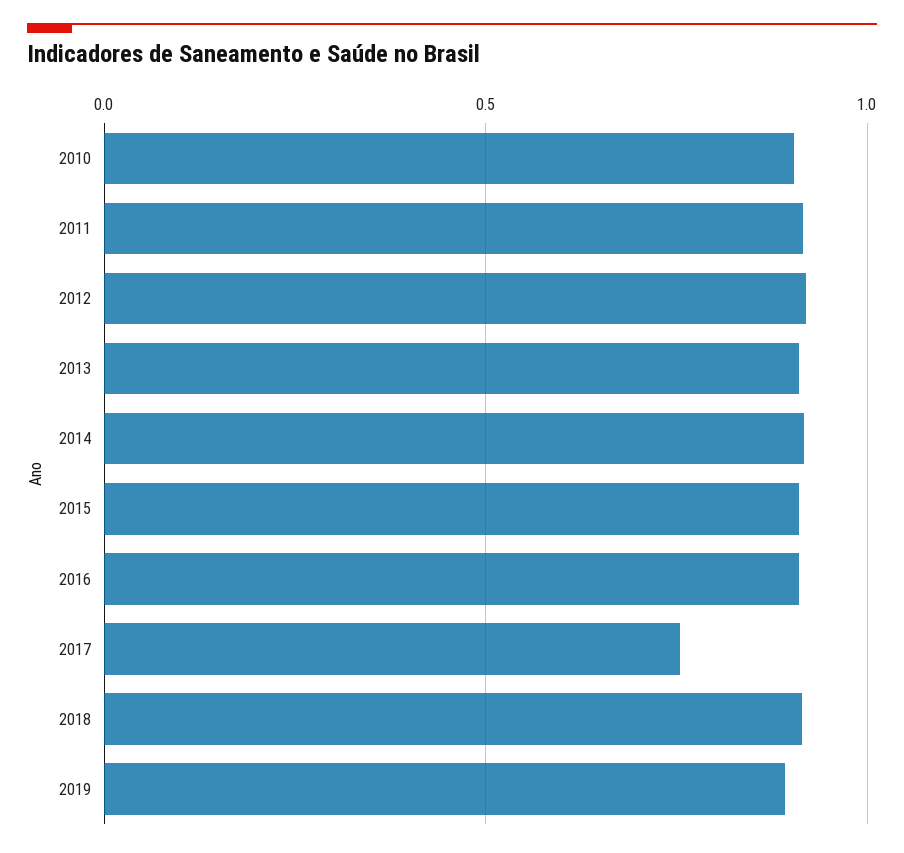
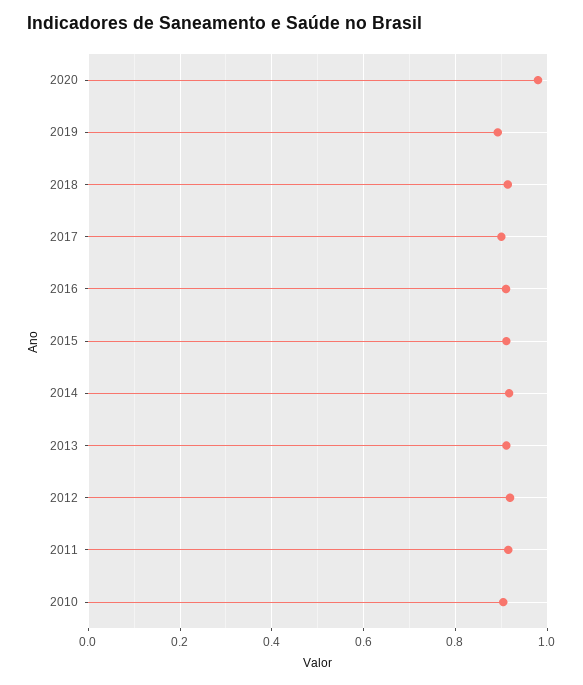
2017: 0.75 -> 0.9
2020: none -> 0.98

